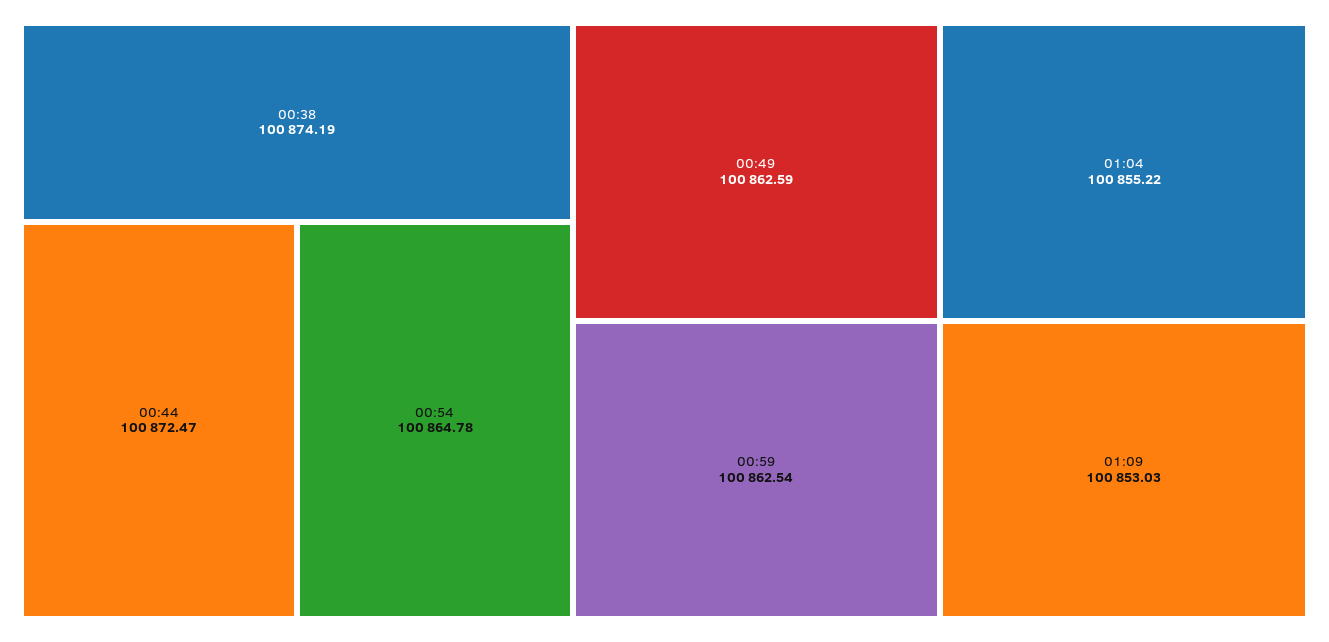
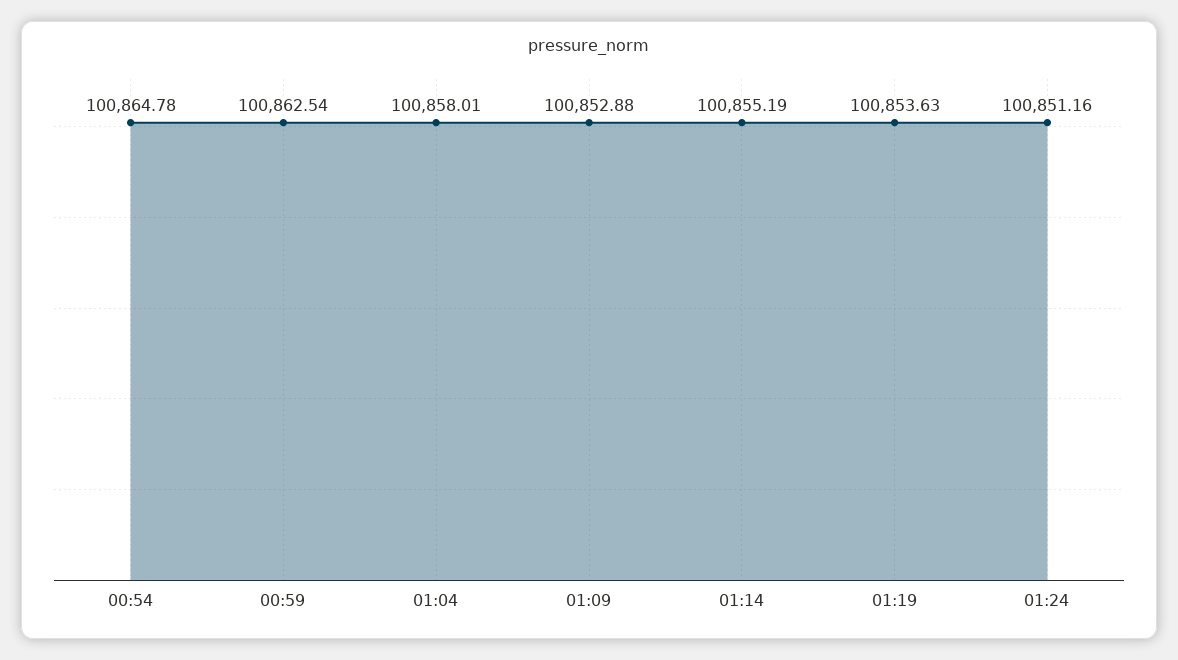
00:38: 100874.19 -> none
00:44: 100872.47 -> none
00:49: 100862.59 -> none
01:04: 100855.22 -> 100858.01
01:09: 100853.03 -> 100852.88
01:14: none -> 100855.19
01:19: none -> 100853.63
01:24: none -> 100851.16

